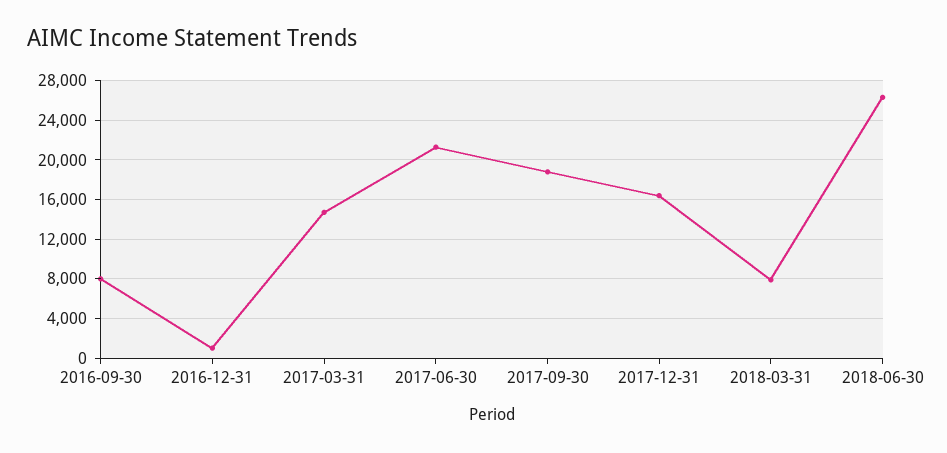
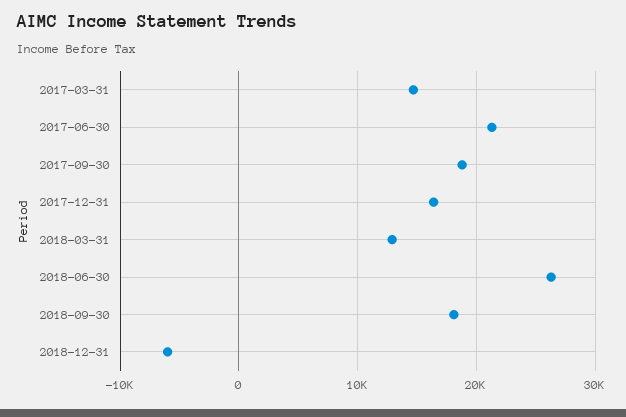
2016-09-30: 8000 -> none
2016-12-31: 1000 -> none
2018-03-31: 8000 -> 13000
2018-09-30: none -> 18000
2018-12-31: none -> -6000

